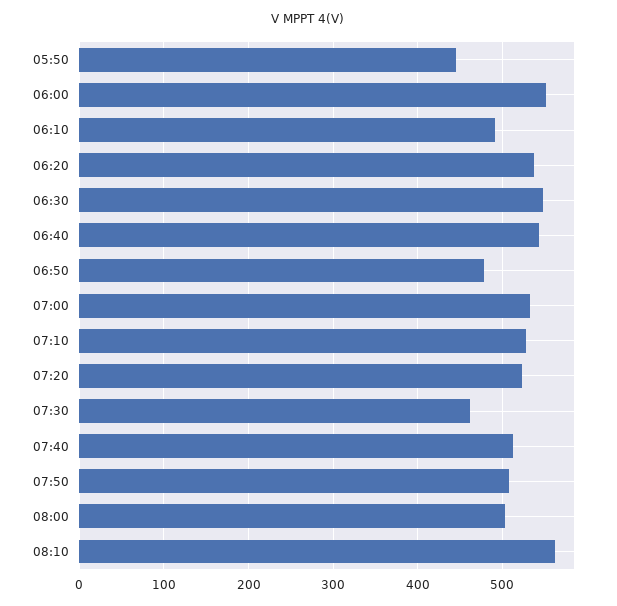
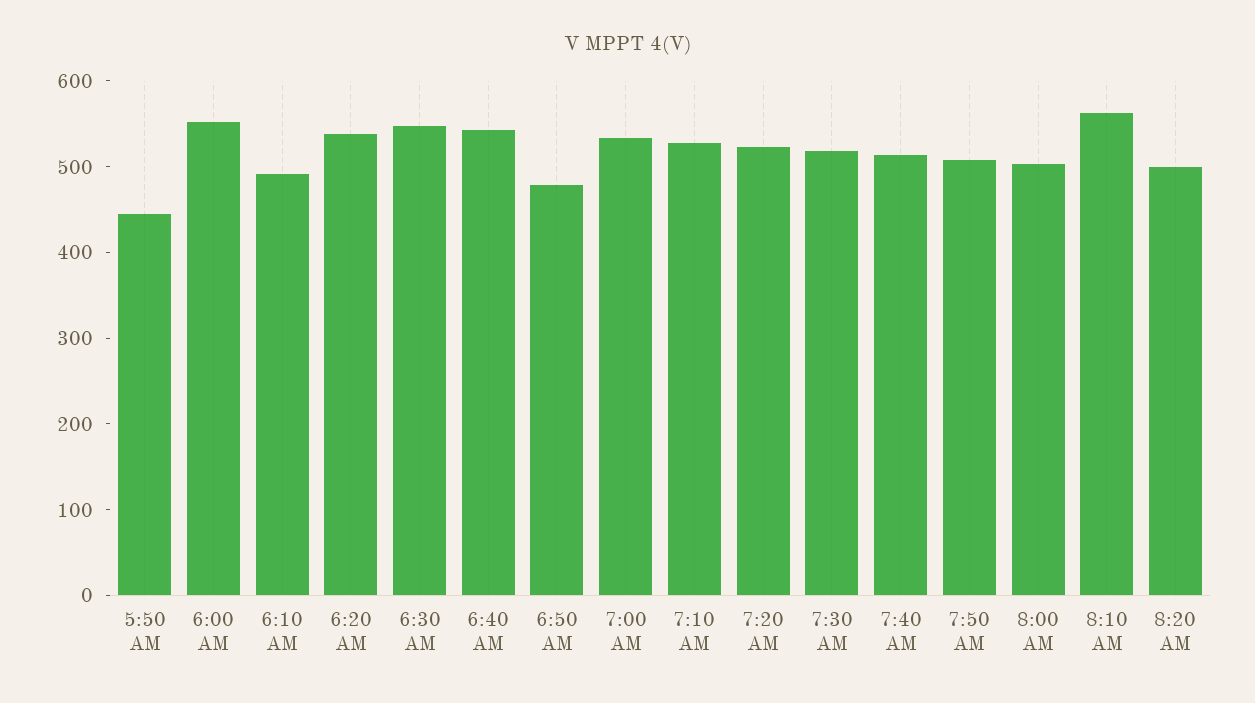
07:30: 460 -> 520
8:20 AM: none -> 500

